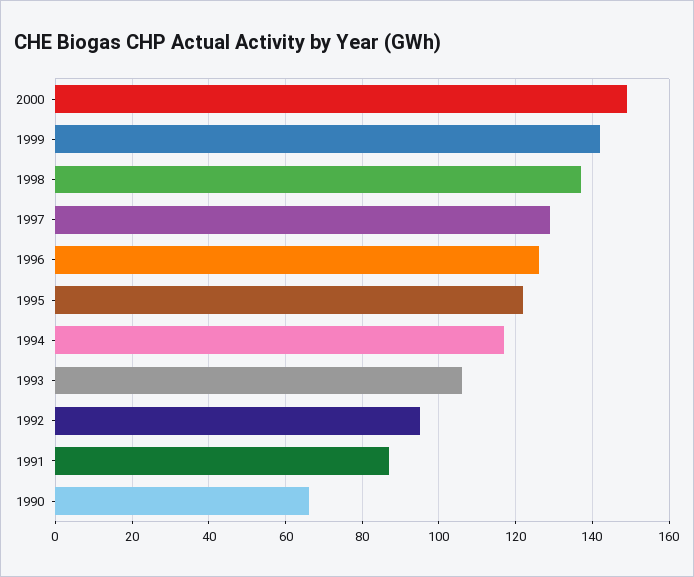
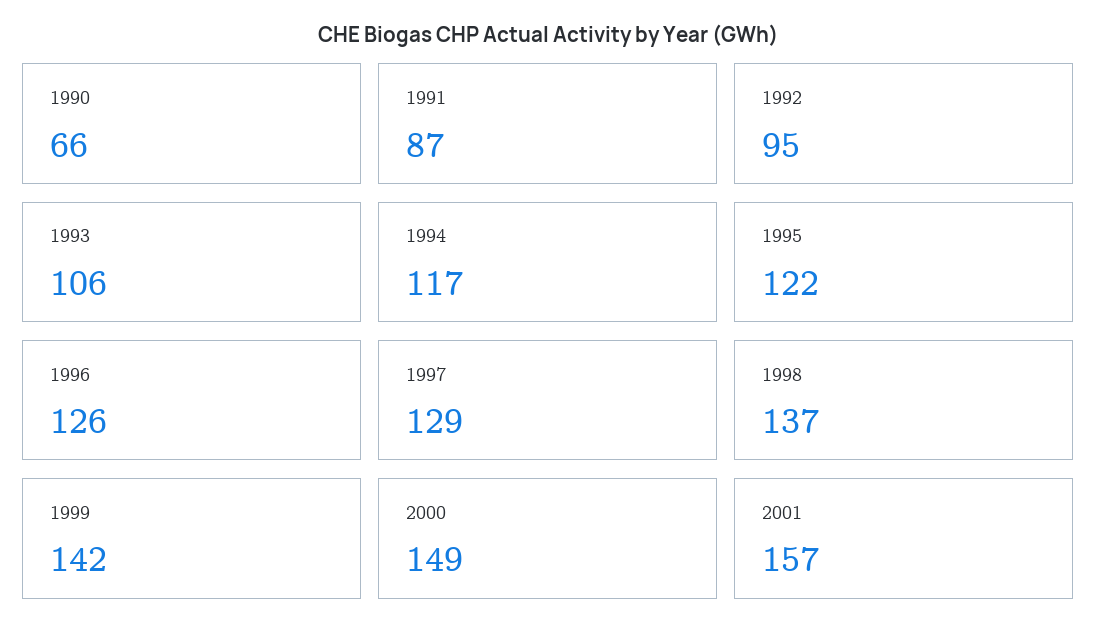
2001: none -> 157

